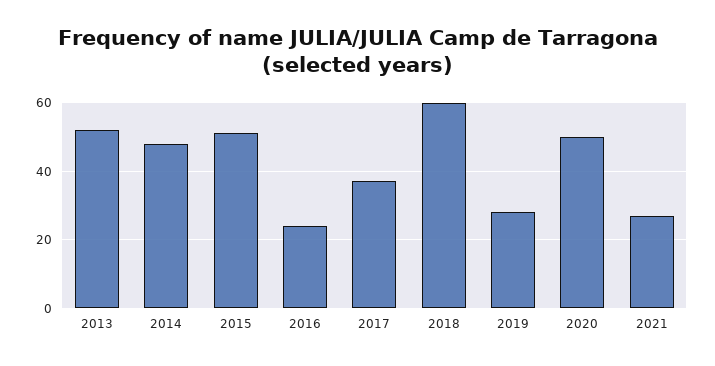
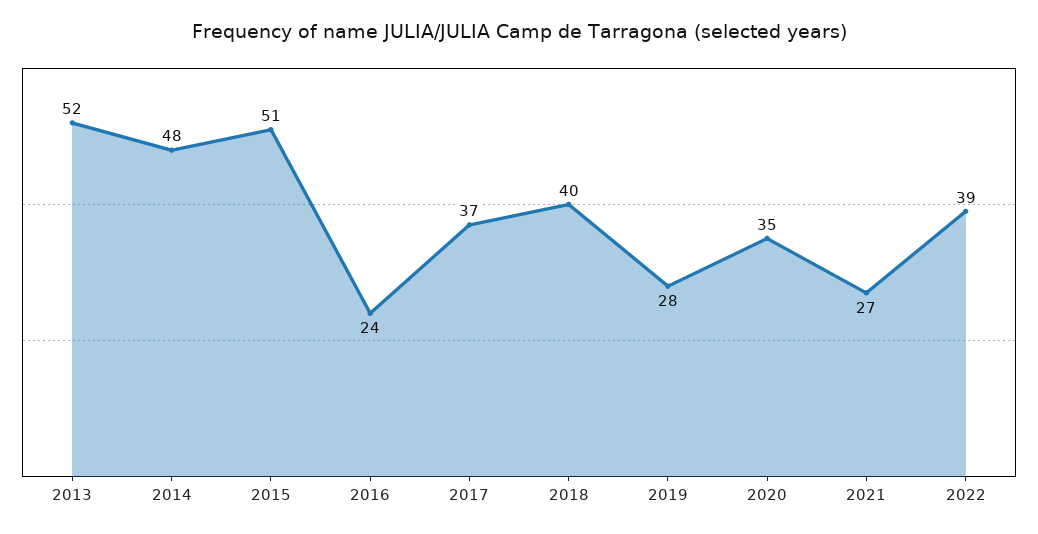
2018: 60 -> 40
2020: 50 -> 35
2022: none -> 39

